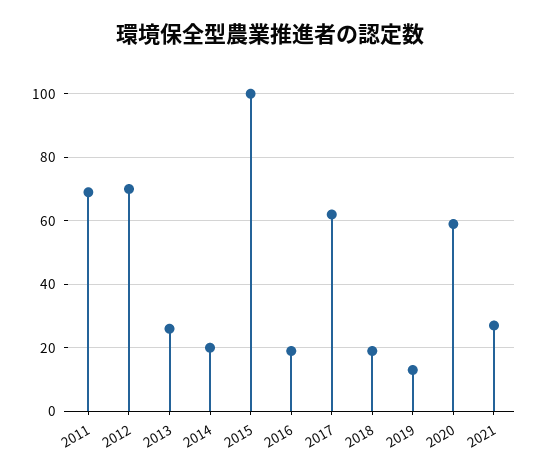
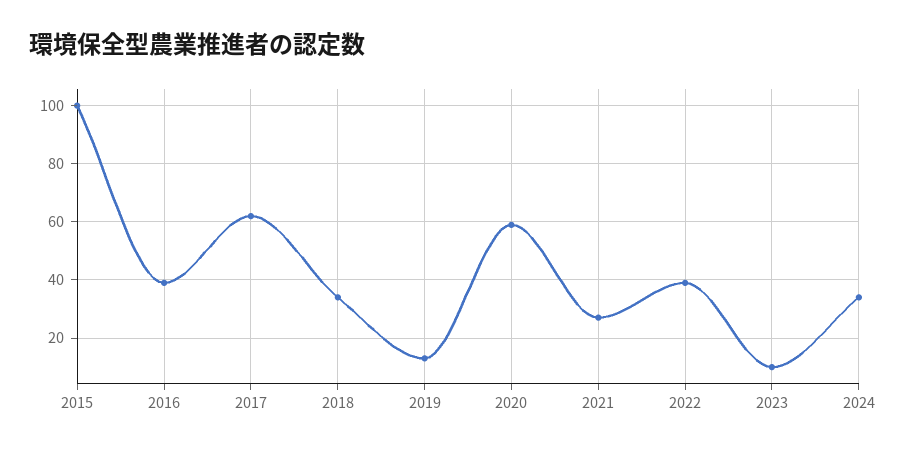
2011: 70 -> none
2012: 70 -> none
2013: 25 -> none
2014: 20 -> none
2016: 20 -> 40
2018: 20 -> 35
2022: none -> 40
2023: none -> 10
2024: none -> 35

